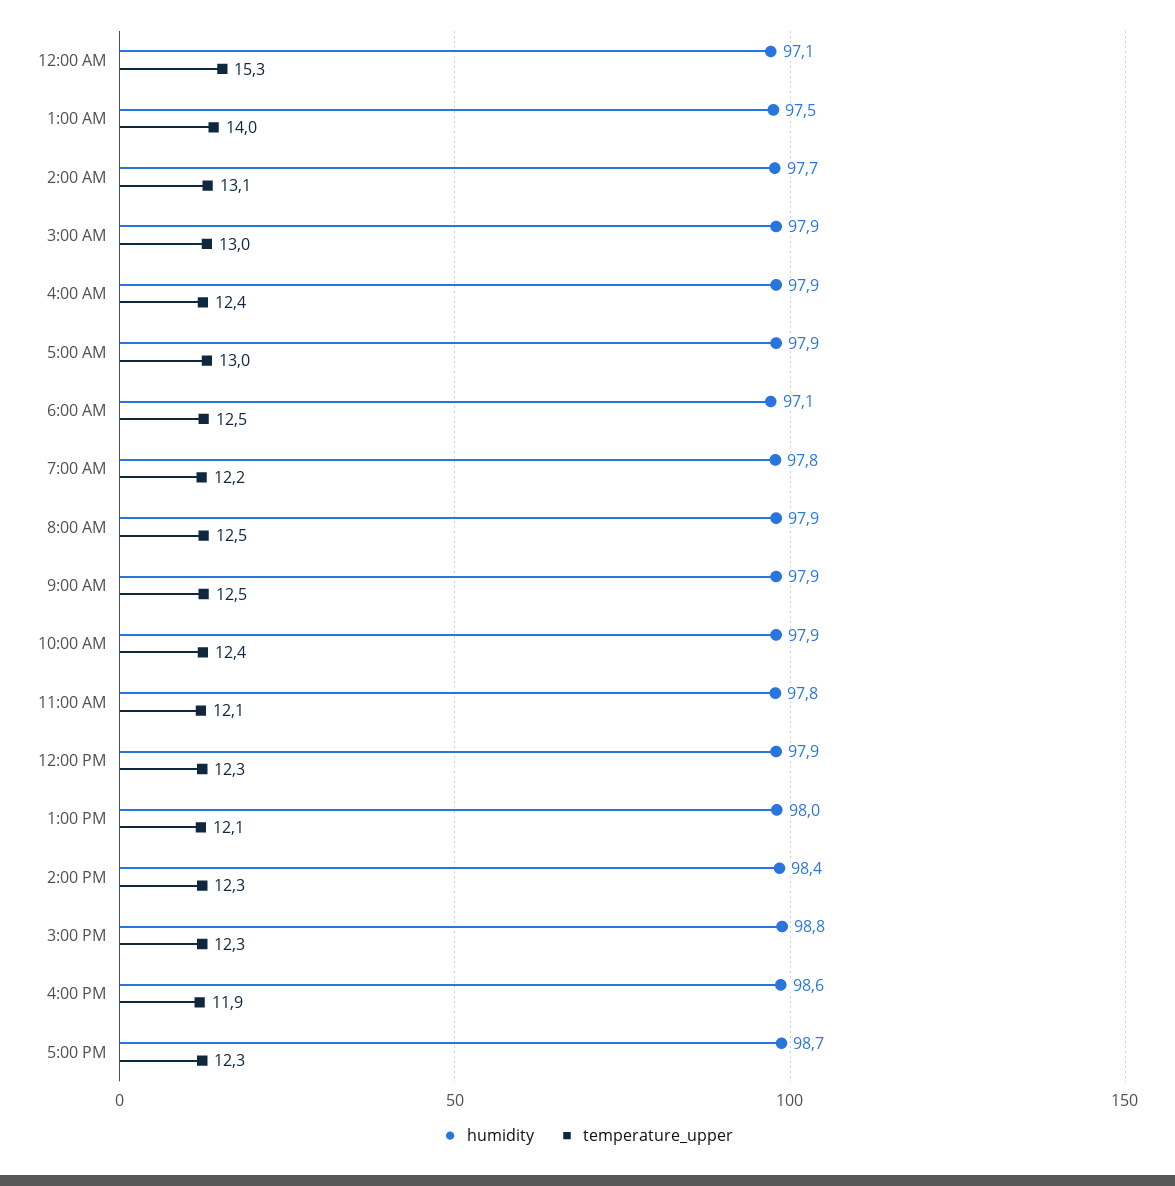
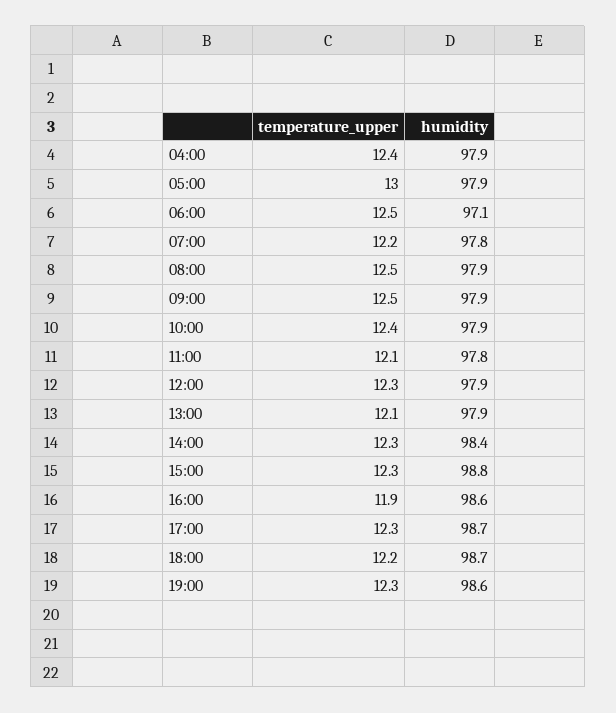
humidity, 12:00 AM: 97.1 -> none
temperature_upper, 12:00 AM: 15.3 -> none
humidity, 1:00 AM: 97.5 -> none
temperature_upper, 1:00 AM: 14 -> none
humidity, 2:00 AM: 97.7 -> none
temperature_upper, 2:00 AM: 13.1 -> none
humidity, 3:00 AM: 97.9 -> none
temperature_upper, 3:00 AM: 13 -> none
humidity, 1:00 PM: 98 -> 97.9
temperature_upper, 18:00: none -> 12.2
humidity, 18:00: none -> 98.7
temperature_upper, 19:00: none -> 12.3
humidity, 19:00: none -> 98.6

